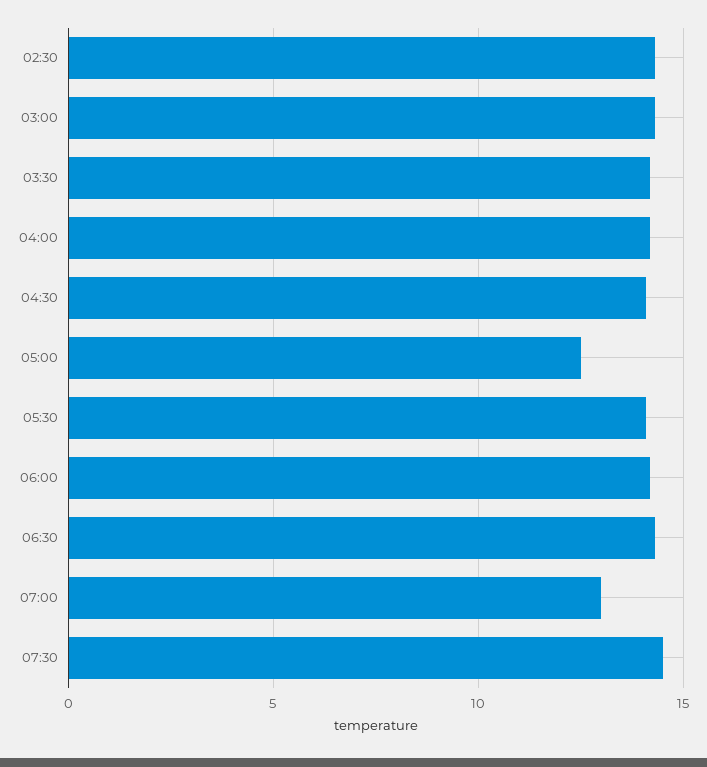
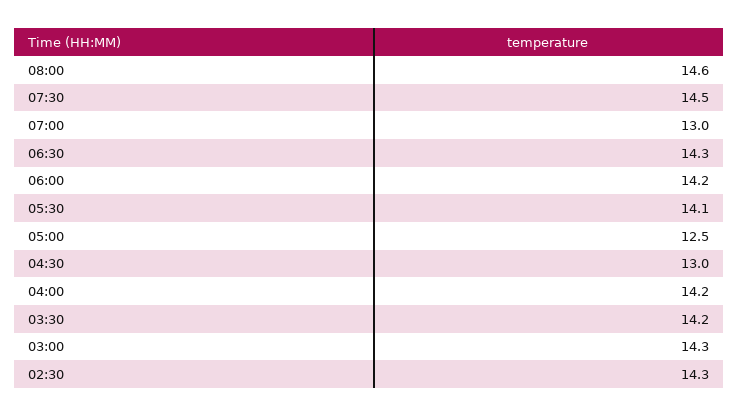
04:30: 14 -> 13
08:00: none -> 14.6

